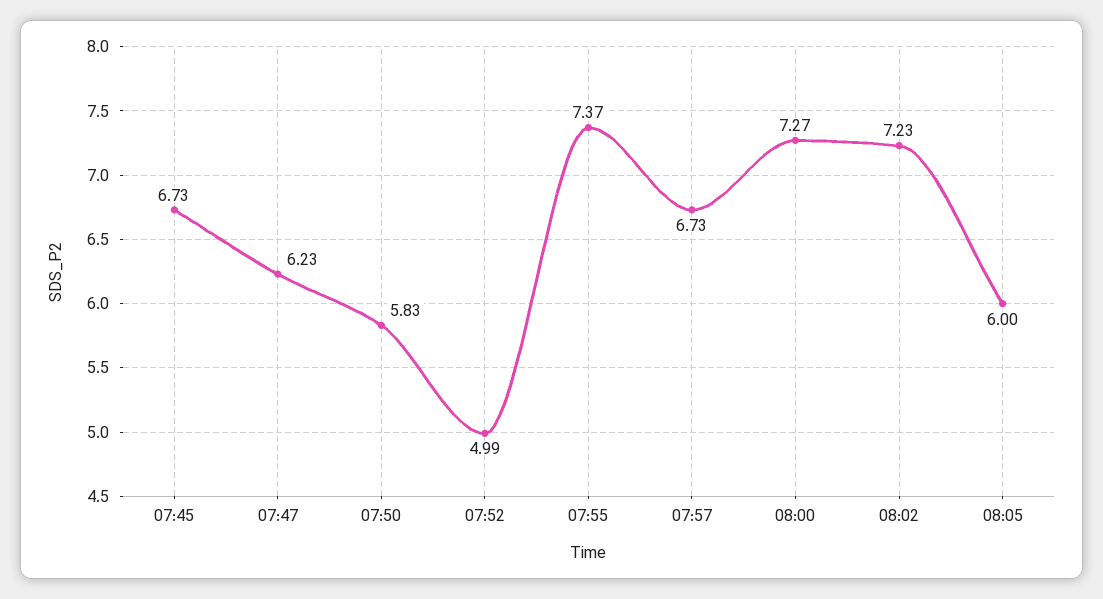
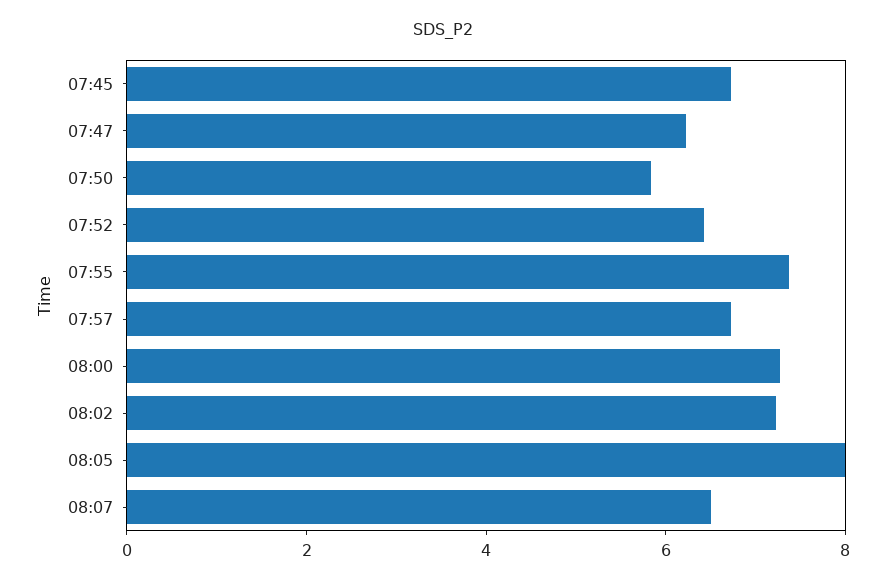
07:52: 4.99 -> 6.5
08:05: 6 -> 8
08:07: none -> 6.5

